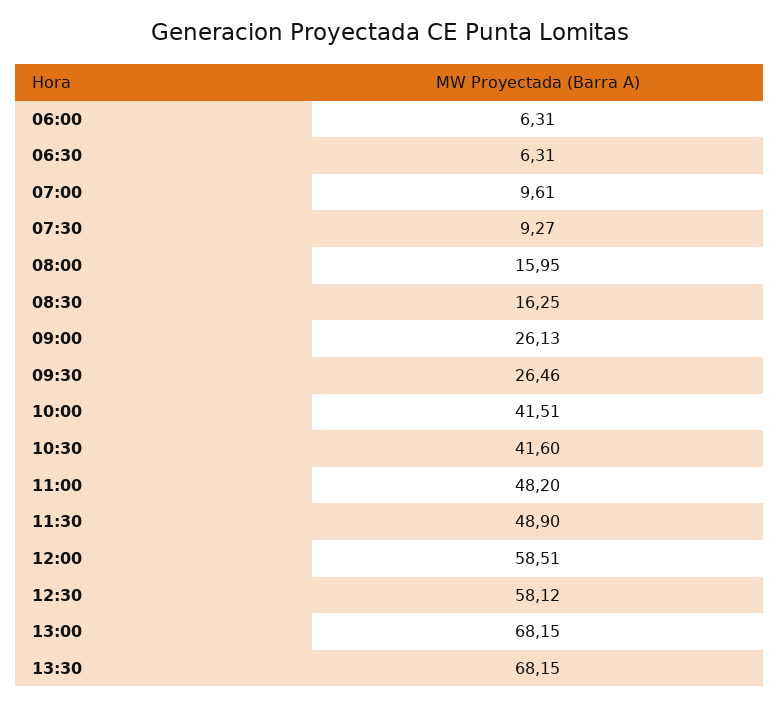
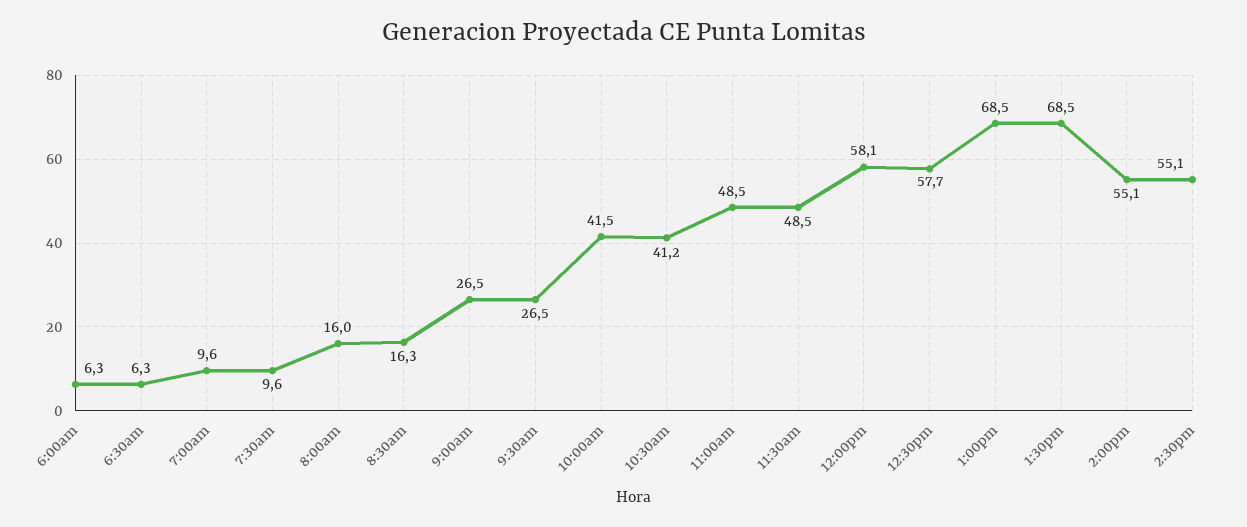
07:30: 9.27 -> 9.6
09:00: 26.13 -> 26.5
10:30: 41.6 -> 41.2
11:00: 48.2 -> 48.5
11:30: 48.9 -> 48.5
12:00: 58.51 -> 58.1
12:30: 58.12 -> 57.7
13:00: 68.15 -> 68.5
13:30: 68.15 -> 68.5
2:00pm: none -> 55.1
2:30pm: none -> 55.1

